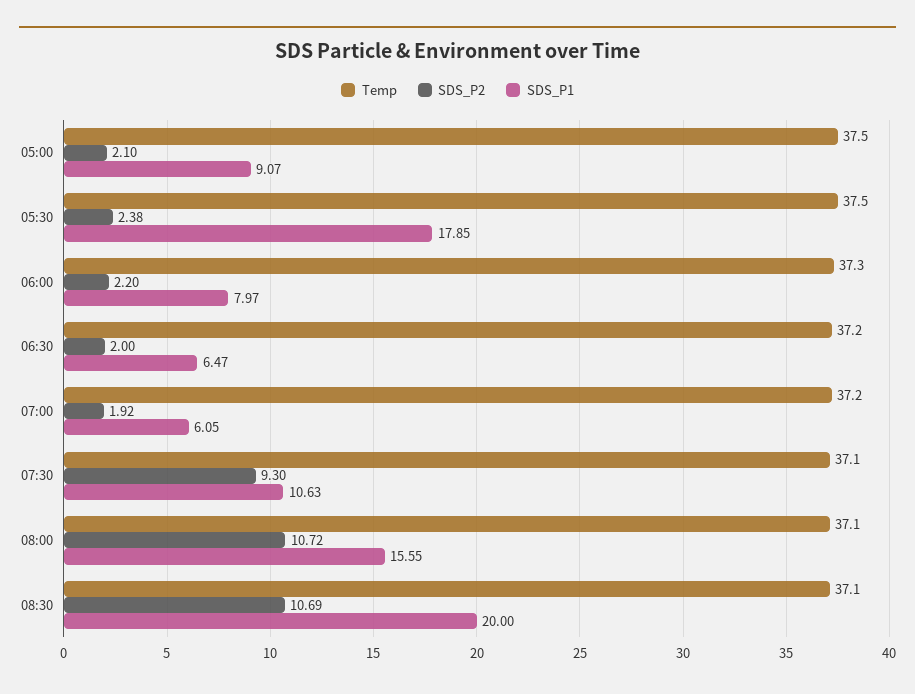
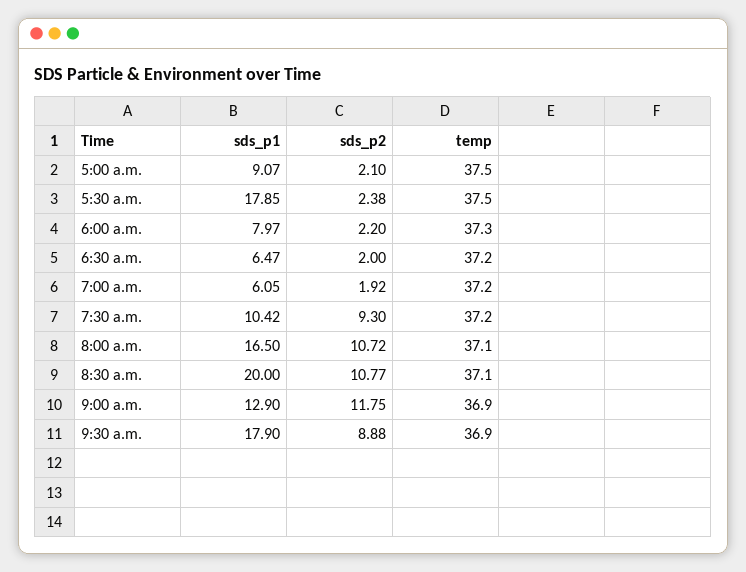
Temp, 07:30: 37.1 -> 37.2
SDS_P1, 07:30: 10.63 -> 10.42
SDS_P1, 08:00: 15.55 -> 16.5
SDS_P2, 08:30: 10.69 -> 10.77
SDS_P1, 9:00 a.m.: none -> 12.9
SDS_P2, 9:00 a.m.: none -> 11.75
Temp, 9:00 a.m.: none -> 36.9
SDS_P1, 9:30 a.m.: none -> 17.9
SDS_P2, 9:30 a.m.: none -> 8.88
Temp, 9:30 a.m.: none -> 36.9

